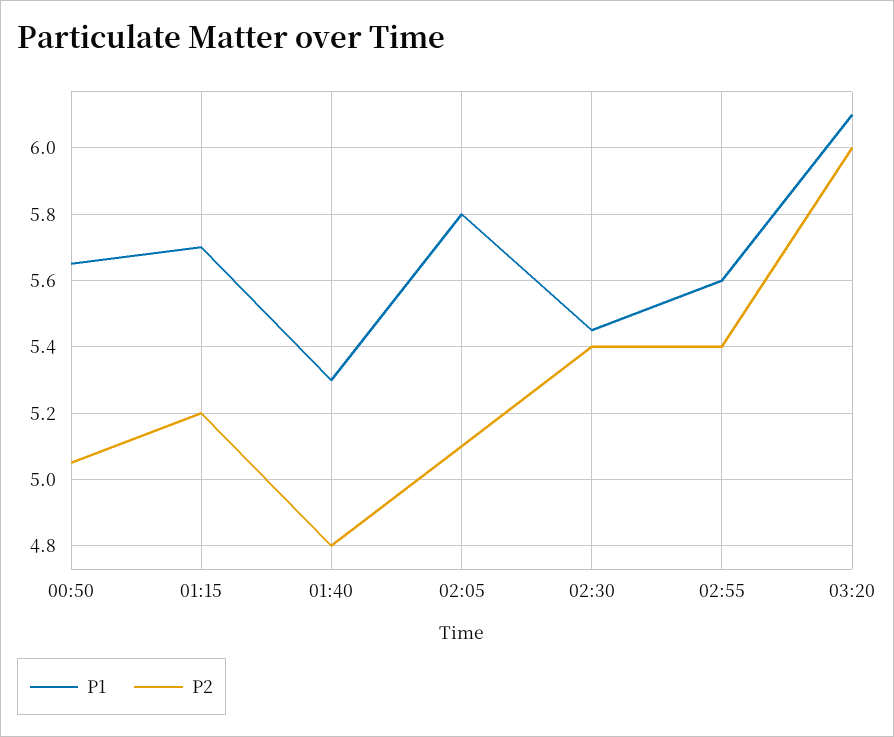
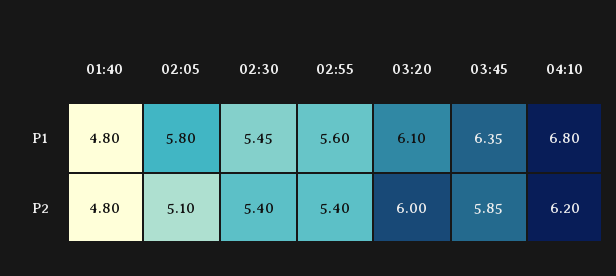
P1, 00:50: 5.65 -> none
P2, 00:50: 5.05 -> none
P1, 01:15: 5.7 -> none
P2, 01:15: 5.2 -> none
P1, 01:40: 5.3 -> 4.8
P1, 03:45: none -> 6.35
P1, 04:10: none -> 6.8
P2, 03:45: none -> 5.85
P2, 04:10: none -> 6.2

